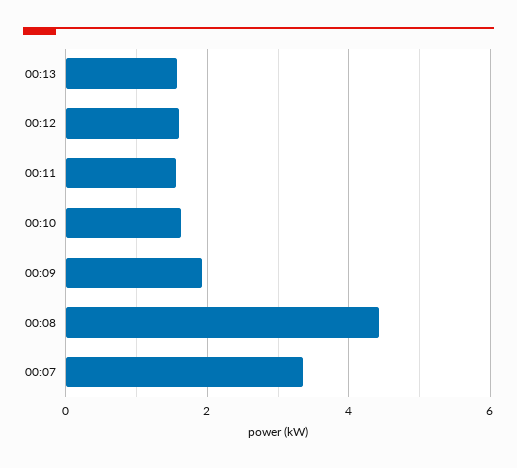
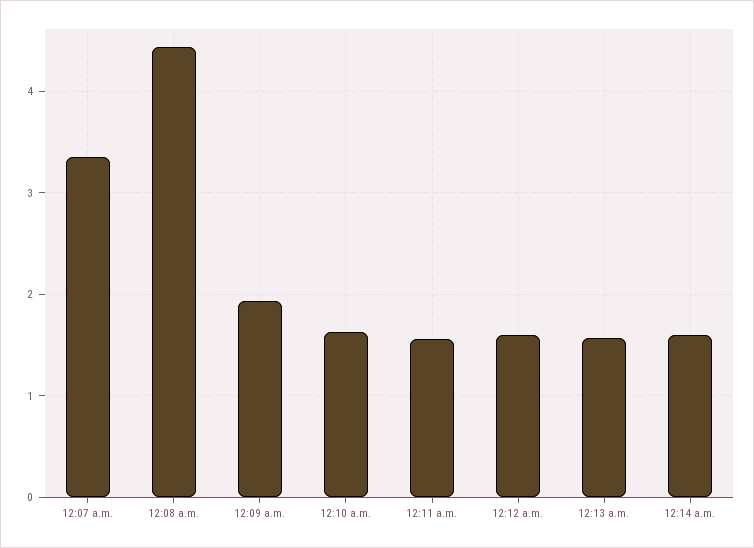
12:14 a.m.: none -> 1.6

